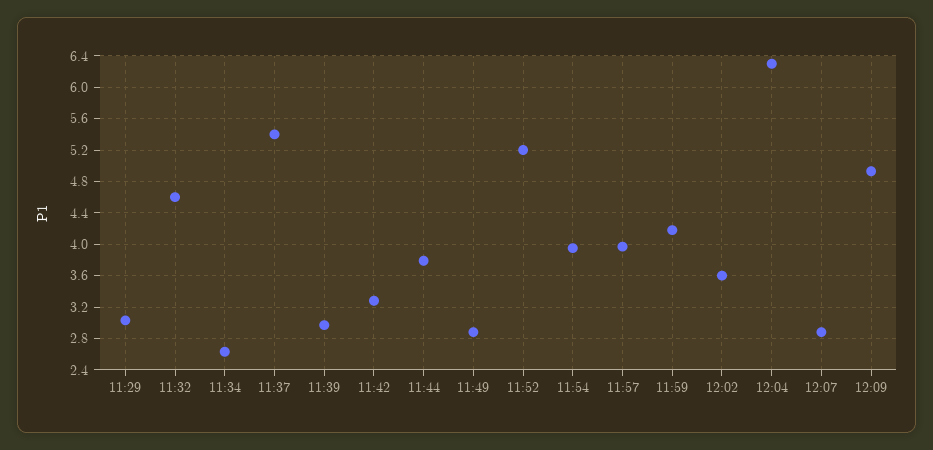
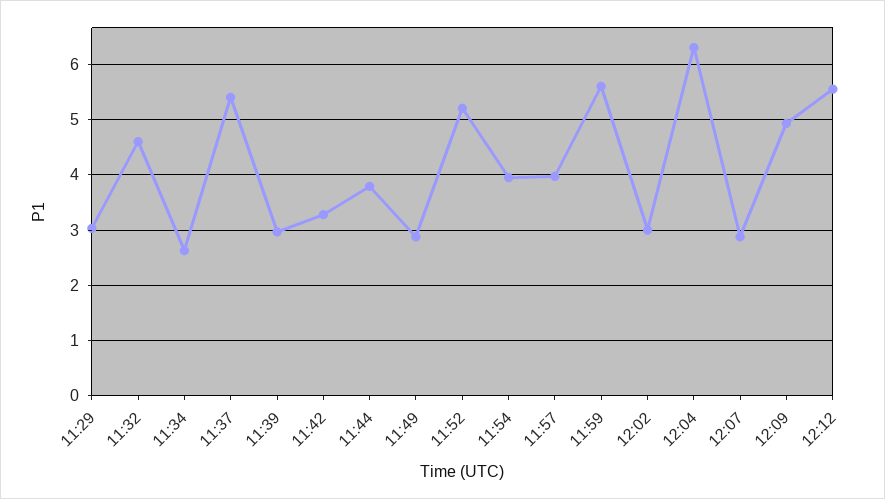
11:59: 4.2 -> 5.6
12:02: 3.6 -> 3
12:12: none -> 5.6

